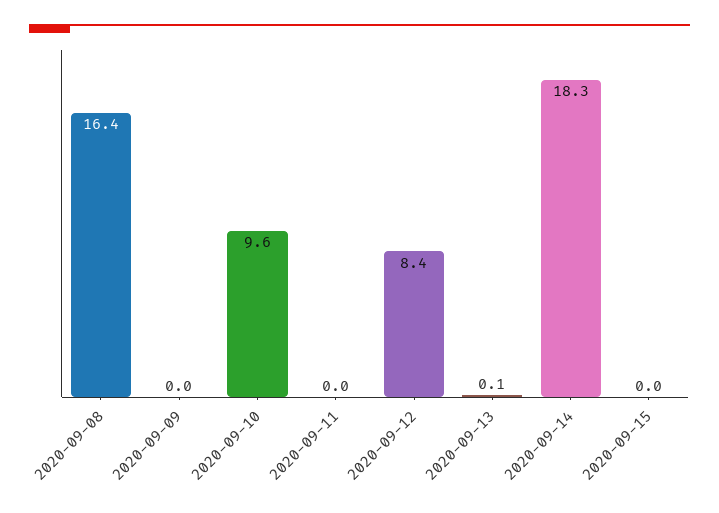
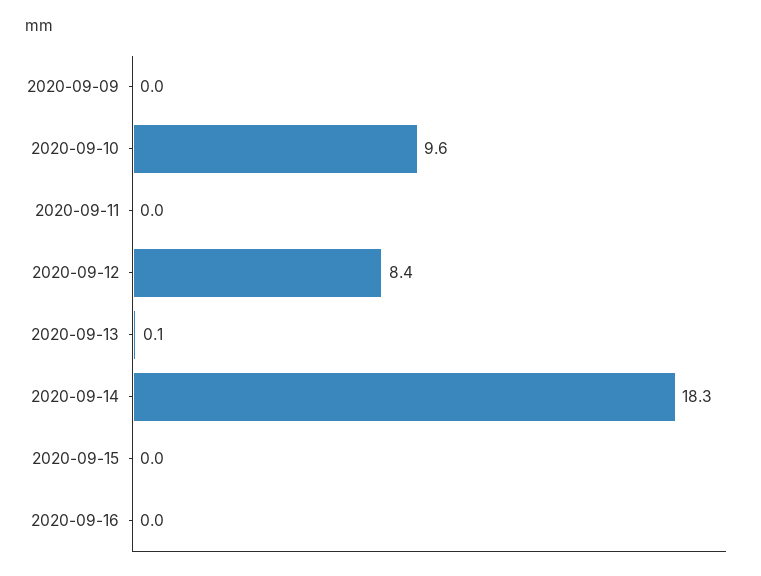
2020-09-08: 16.4 -> none
2020-09-16: none -> 0

